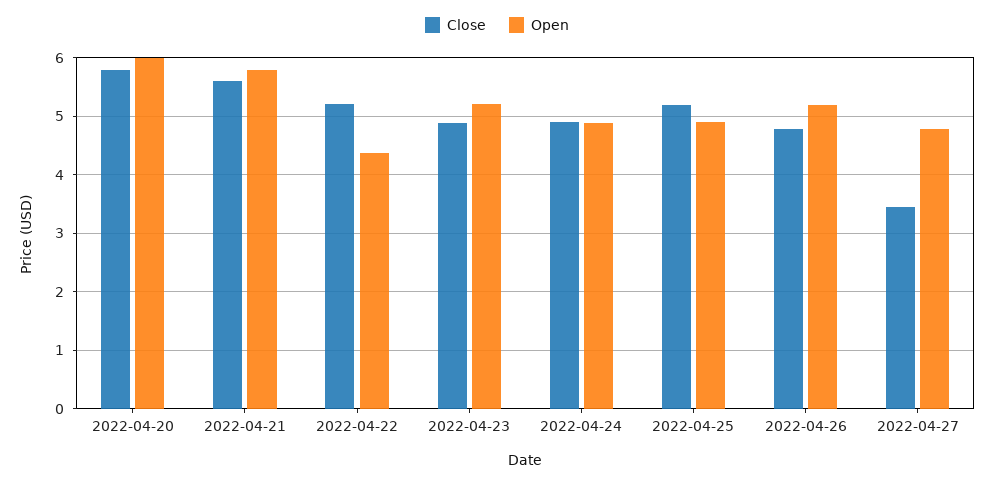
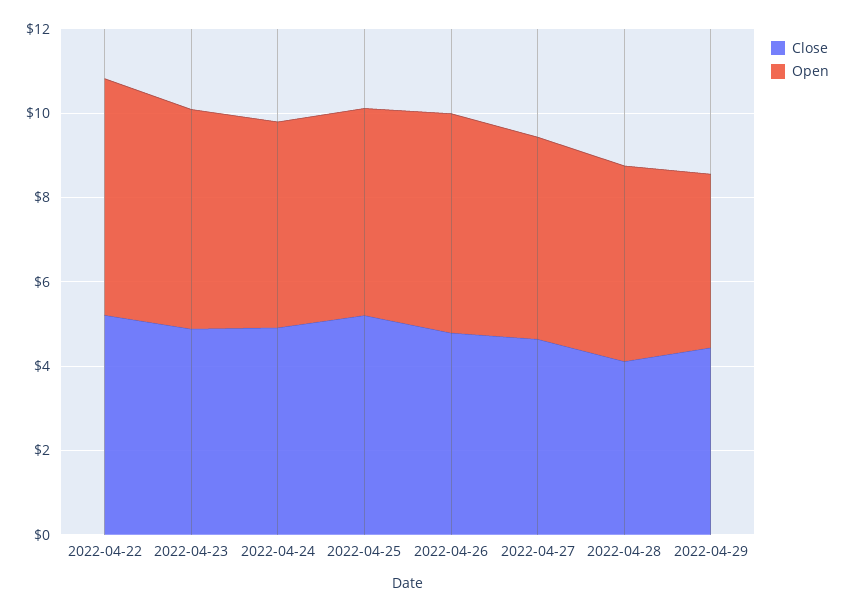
Close, 2022-04-20: 5.8 -> none
Open, 2022-04-20: 6 -> none
Close, 2022-04-21: 5.6 -> none
Open, 2022-04-21: 5.8 -> none
Open, 2022-04-22: 4.4 -> 5.5
Close, 2022-04-27: 3.4 -> 4.5
Close, 2022-04-28: none -> 4
Open, 2022-04-28: none -> 4.5
Close, 2022-04-29: none -> 4.5
Open, 2022-04-29: none -> 4

